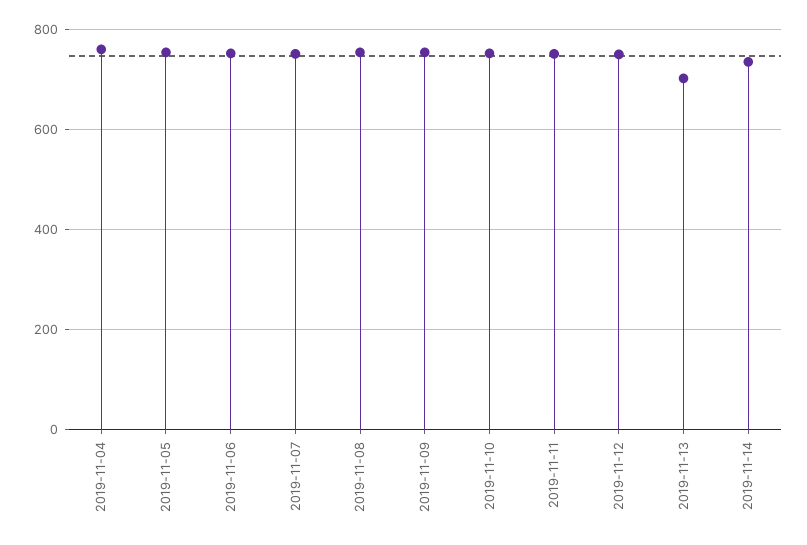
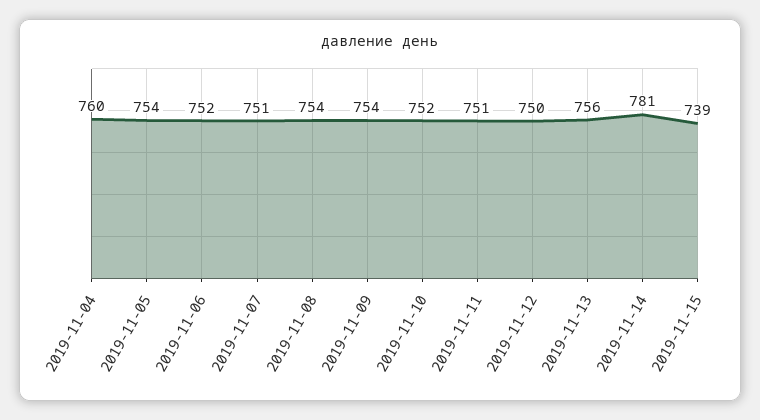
2019-11-13: 700 -> 756
2019-11-14: 740 -> 781
2019-11-15: none -> 739

